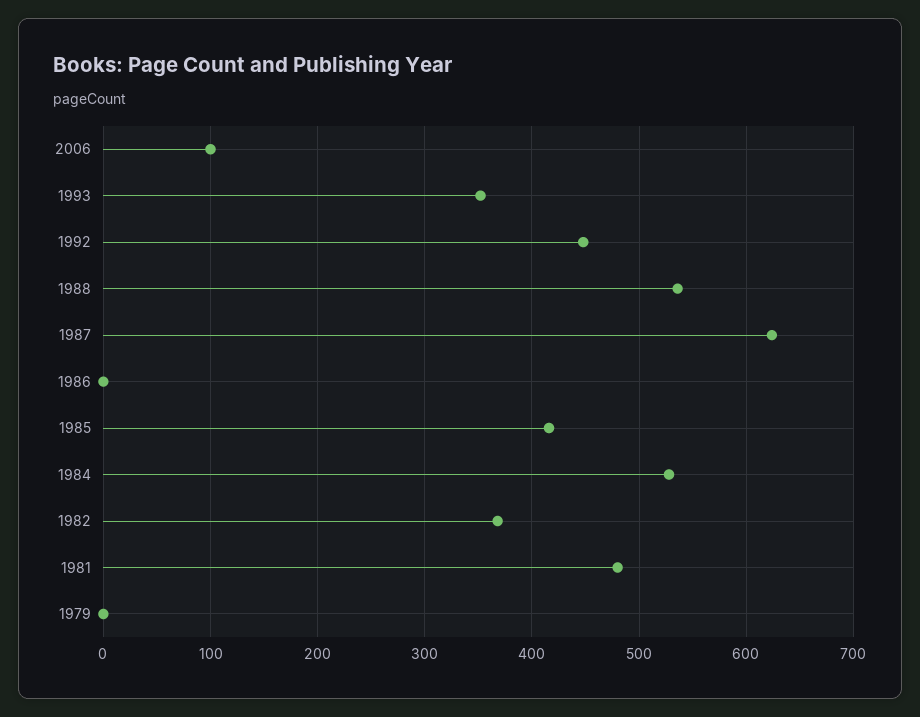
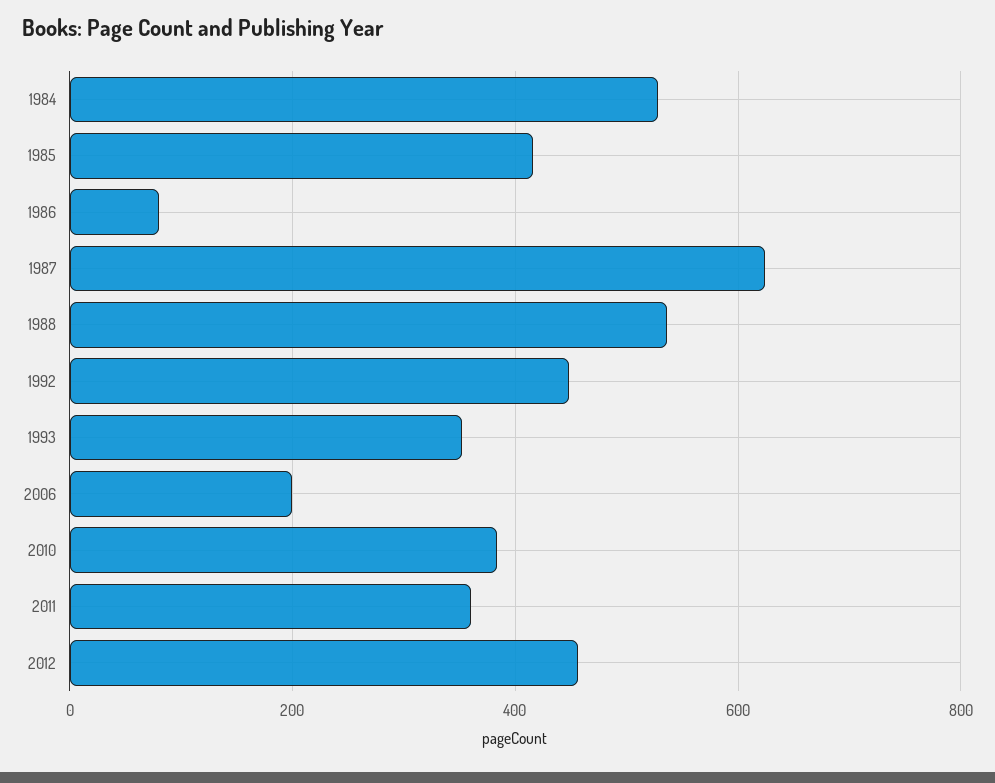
2006: 100 -> 200
1986: 0 -> 80
1982: 370 -> none
1981: 480 -> none
1979: 0 -> none
2010: none -> 380
2011: none -> 360
2012: none -> 460

